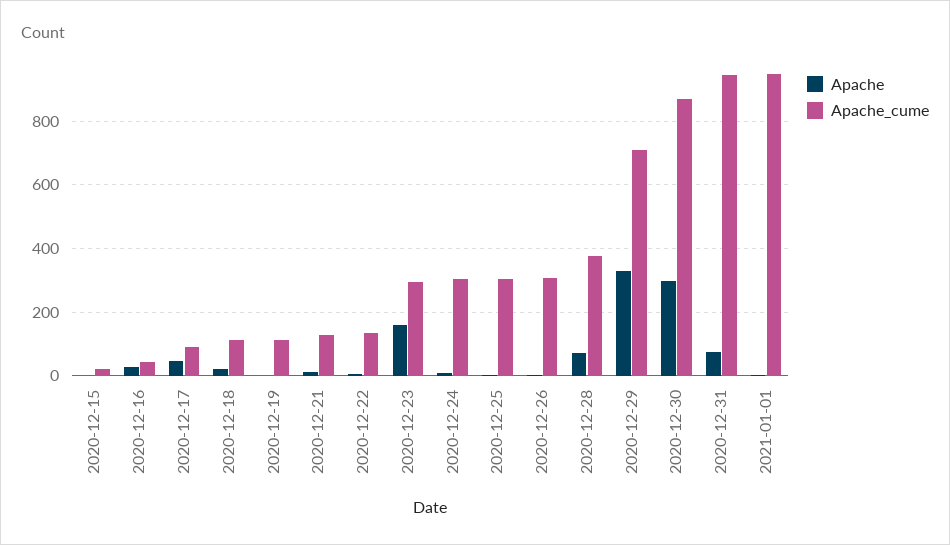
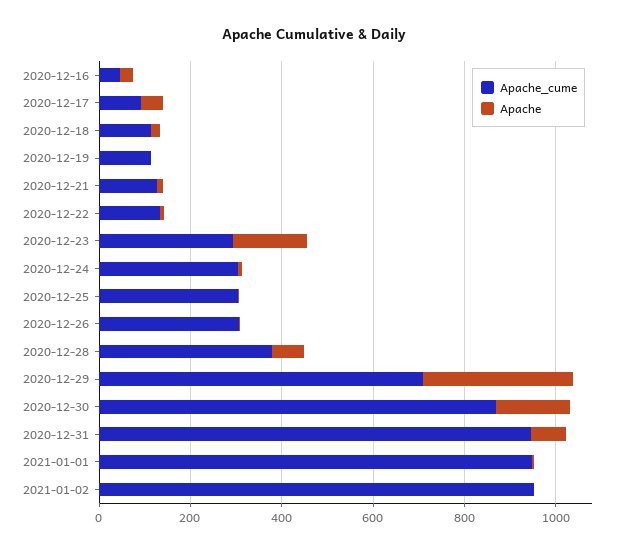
Apache, 2020-12-15: 0 -> none
Apache_cume, 2020-12-15: 20 -> none
Apache, 2020-12-30: 300 -> 150
Apache_cume, 2021-01-02: none -> 950
Apache, 2021-01-02: none -> 0

